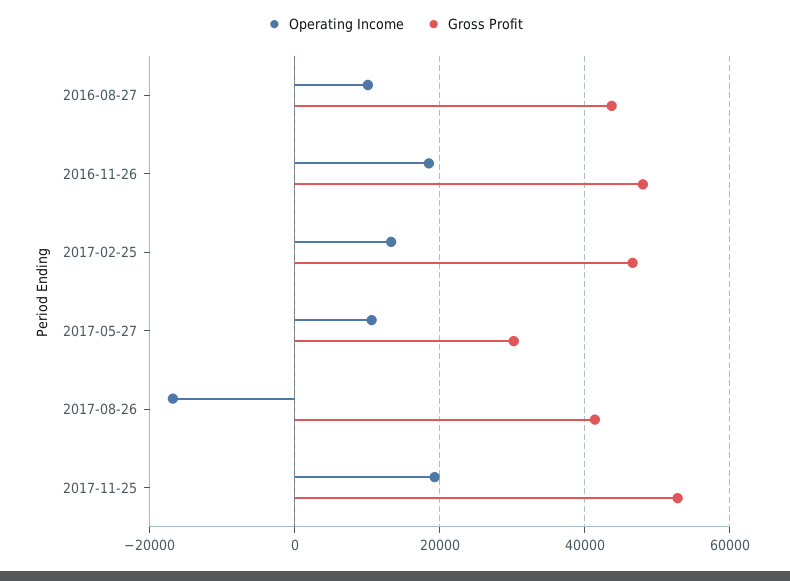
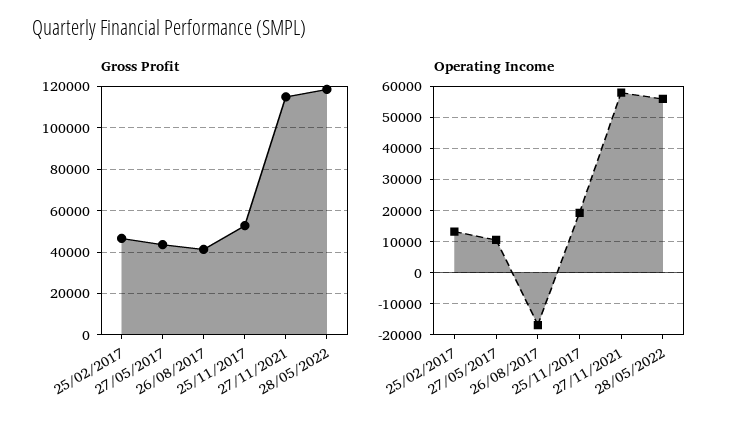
Operating Income, 2016-08-27: 10000 -> none
Gross Profit, 2016-08-27: 44000 -> none
Operating Income, 2016-11-26: 18000 -> none
Gross Profit, 2016-11-26: 48000 -> none
Gross Profit, 2017-05-27: 30000 -> 45000
Gross Profit, 27/11/2021: none -> 115000
Gross Profit, 28/05/2022: none -> 120000
Operating Income, 27/11/2021: none -> 58000
Operating Income, 28/05/2022: none -> 56000

